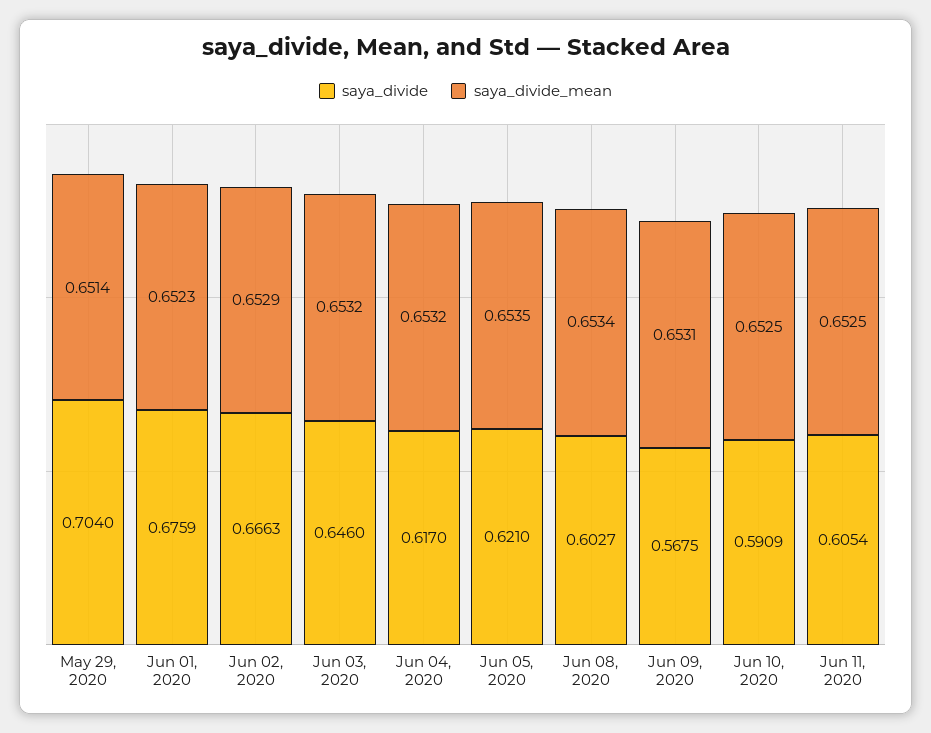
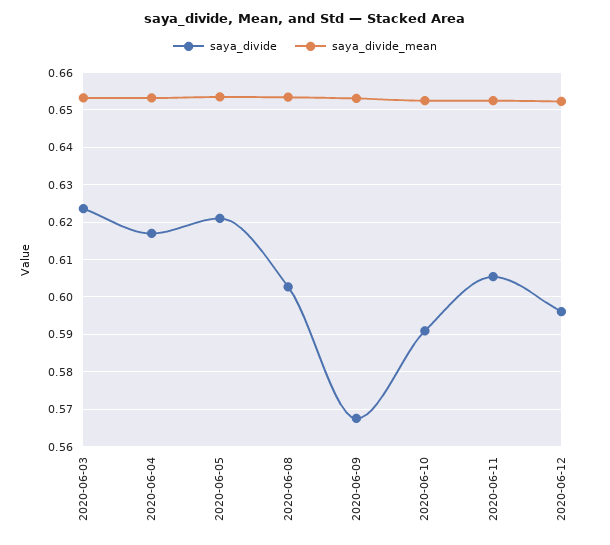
saya_divide, May 29, 2020: 0.704 -> none
saya_divide_mean, May 29, 2020: 0.6514 -> none
saya_divide, Jun 01, 2020: 0.6759 -> none
saya_divide_mean, Jun 01, 2020: 0.6523 -> none
saya_divide, Jun 02, 2020: 0.6663 -> none
saya_divide_mean, Jun 02, 2020: 0.6529 -> none
saya_divide, Jun 03, 2020: 0.646 -> 0.624
saya_divide, 2020-06-12: none -> 0.596
saya_divide_mean, 2020-06-12: none -> 0.652

